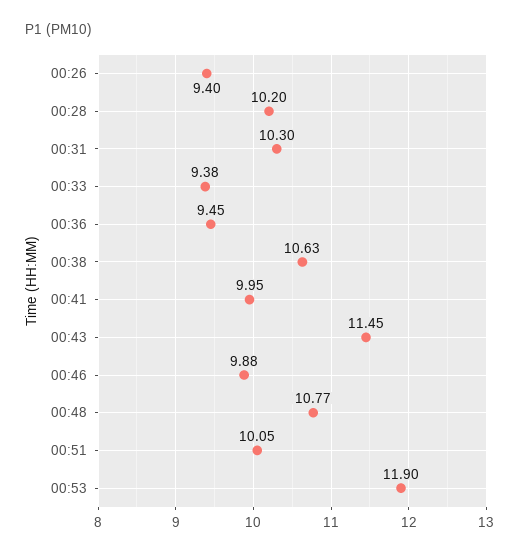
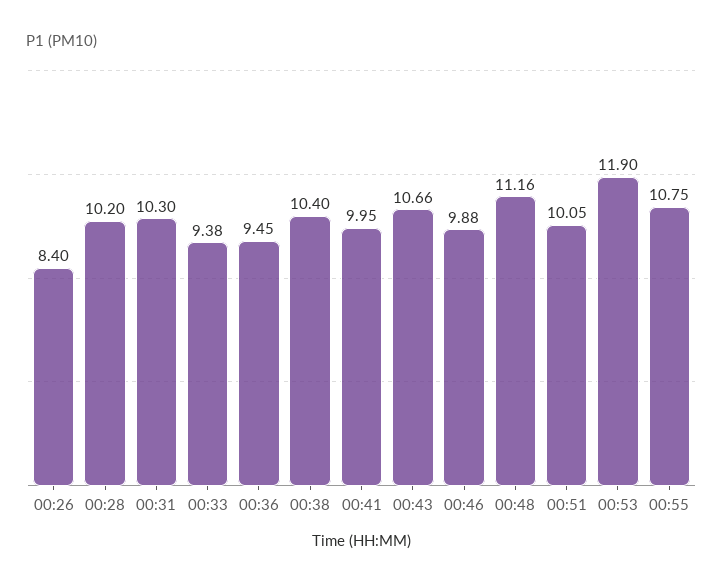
00:26: 9.4 -> 8.4
00:38: 10.63 -> 10.4
00:43: 11.45 -> 10.66
00:48: 10.77 -> 11.16
00:55: none -> 10.75

